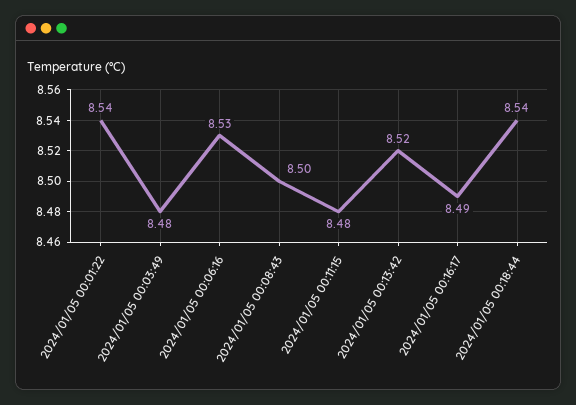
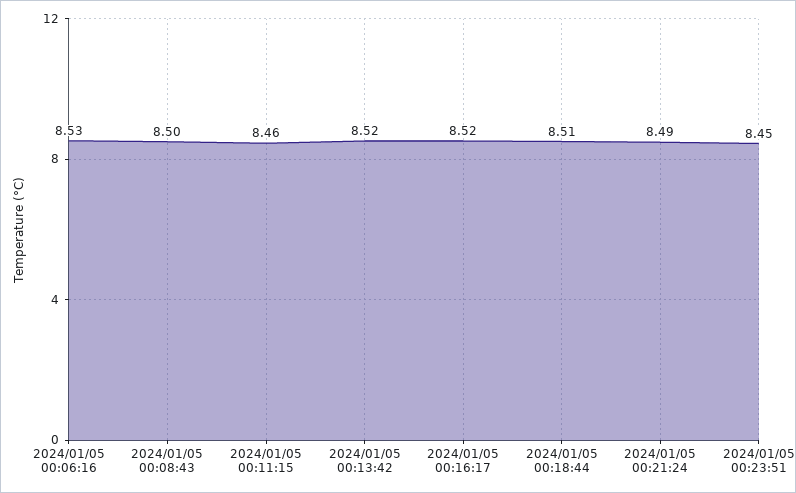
2024/01/05 00:01:22: 8.54 -> none
2024/01/05 00:03:49: 8.48 -> none
2024/01/05 00:11:15: 8.48 -> 8.46
2024/01/05 00:16:17: 8.49 -> 8.52
2024/01/05 00:18:44: 8.54 -> 8.51
2024/01/05 00:21:24: none -> 8.49
2024/01/05 00:23:51: none -> 8.45

